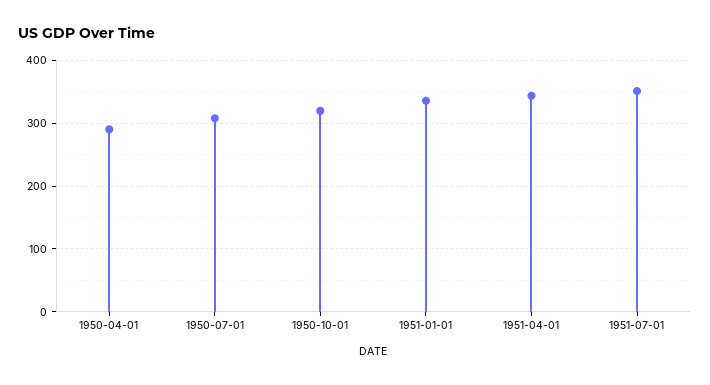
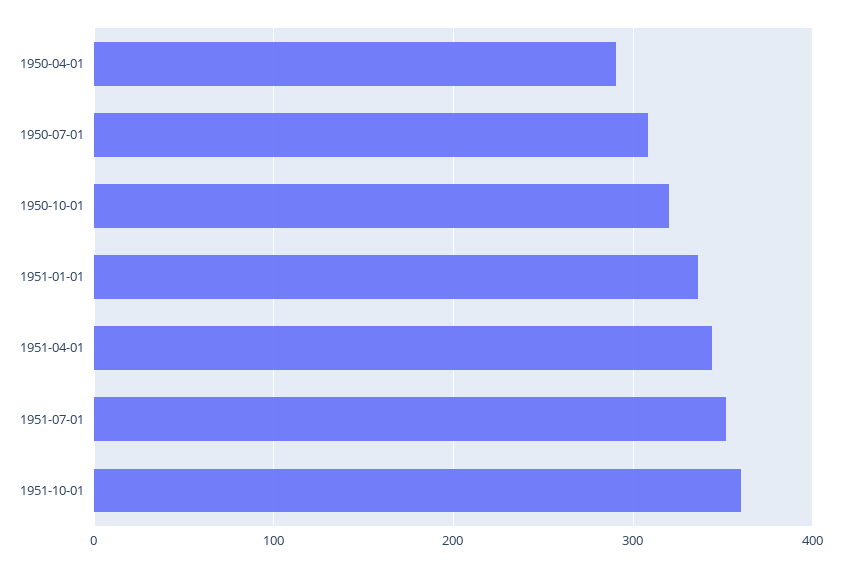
1951-10-01: none -> 360

